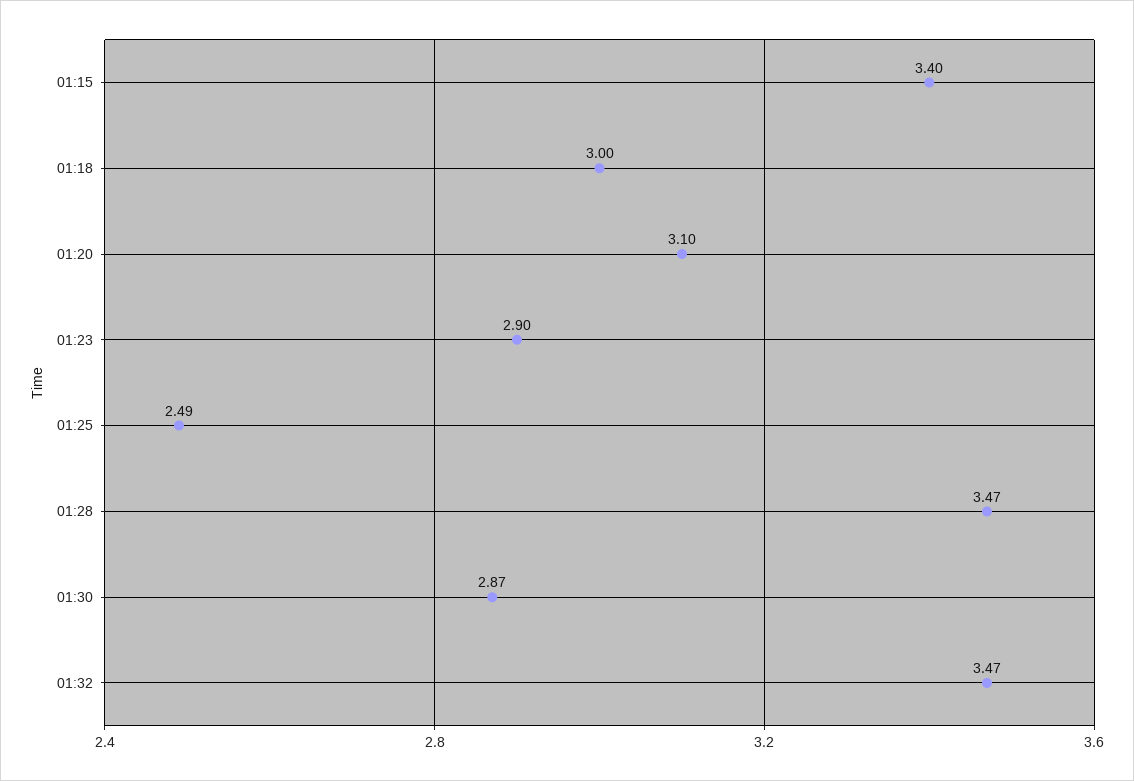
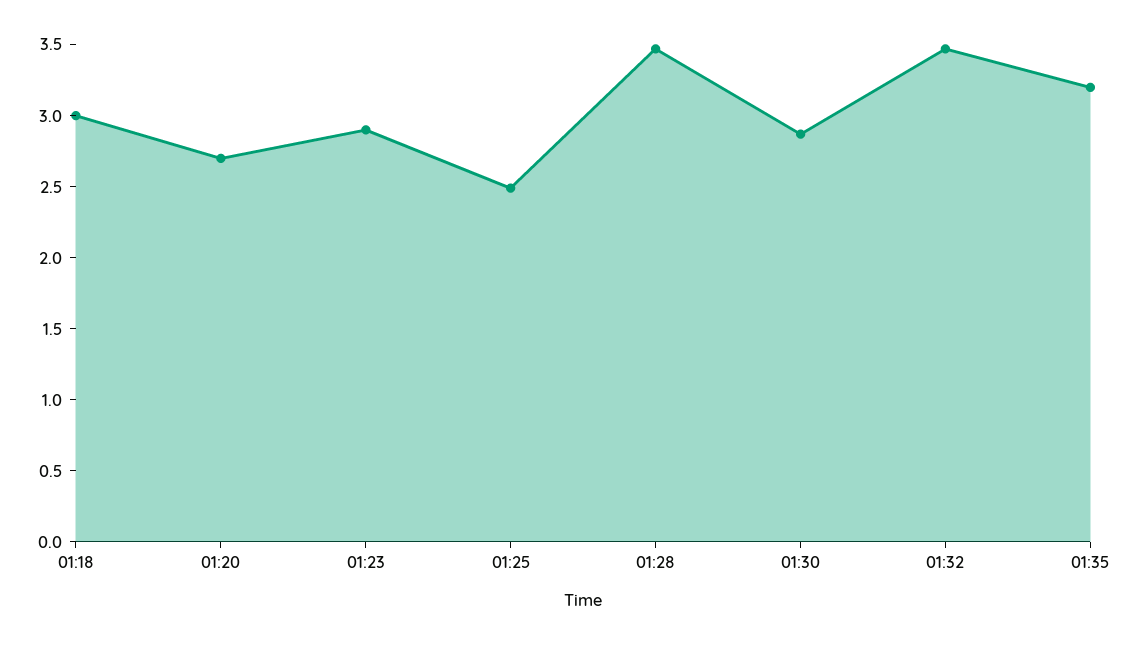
01:15: 3.4 -> none
01:20: 3.1 -> 2.7
01:35: none -> 3.2

